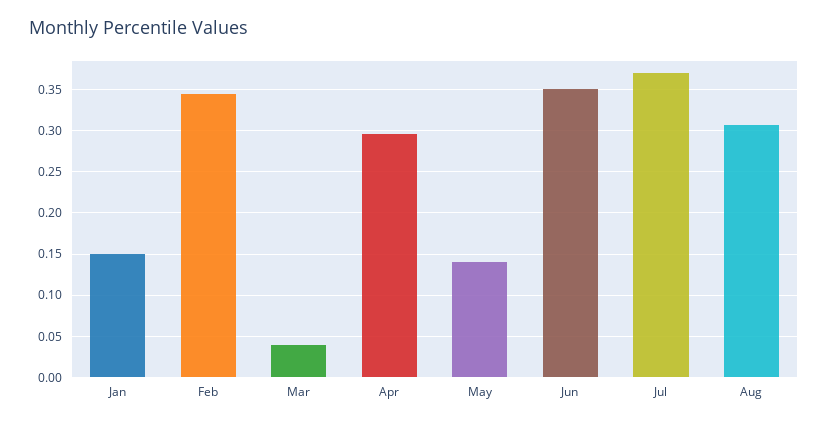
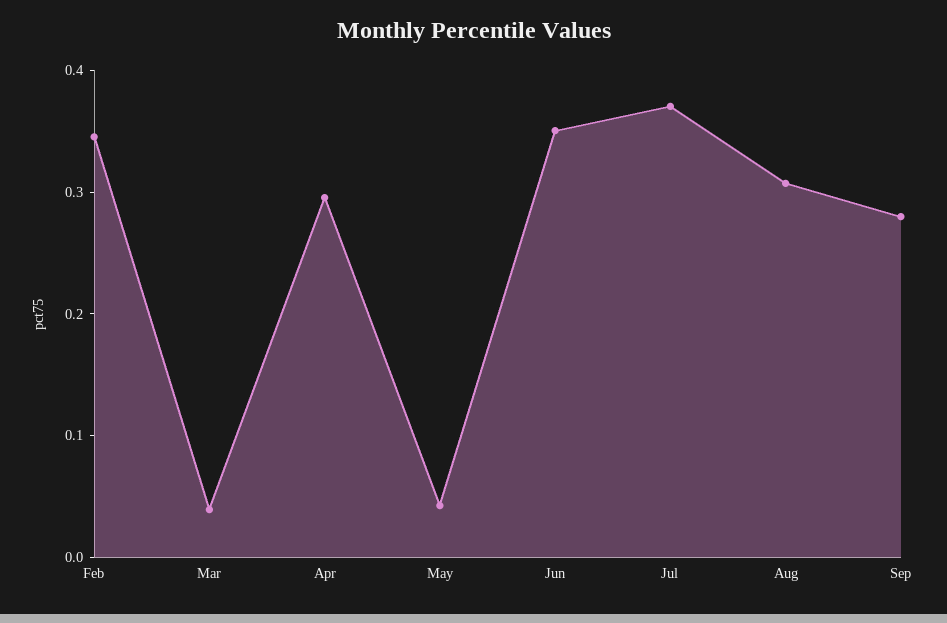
Jan: 0.15 -> none
May: 0.14 -> 0.04
Sep: none -> 0.28

